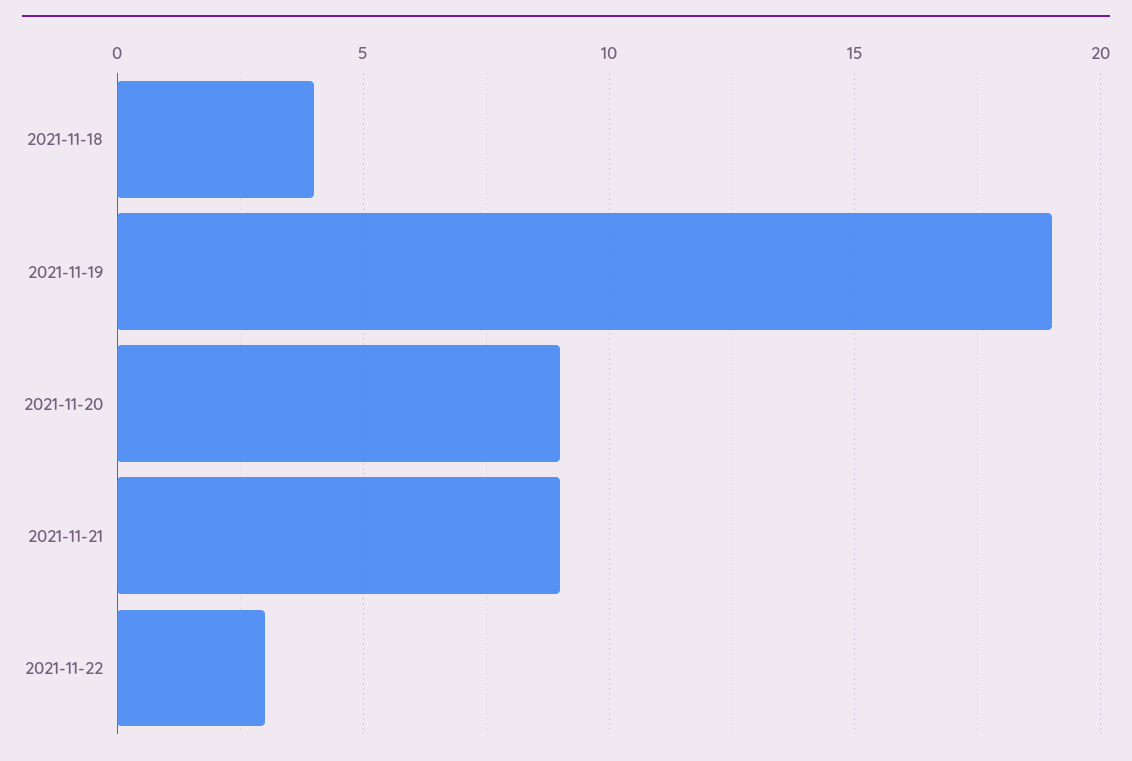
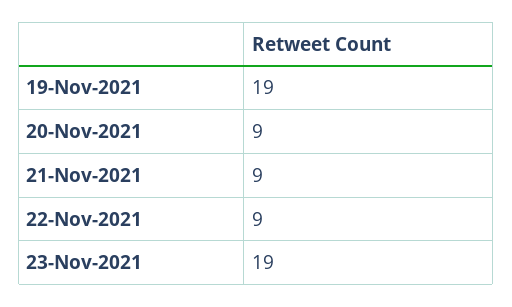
2021-11-18: 4 -> none
2021-11-22: 3 -> 9
23-Nov-2021: none -> 19

